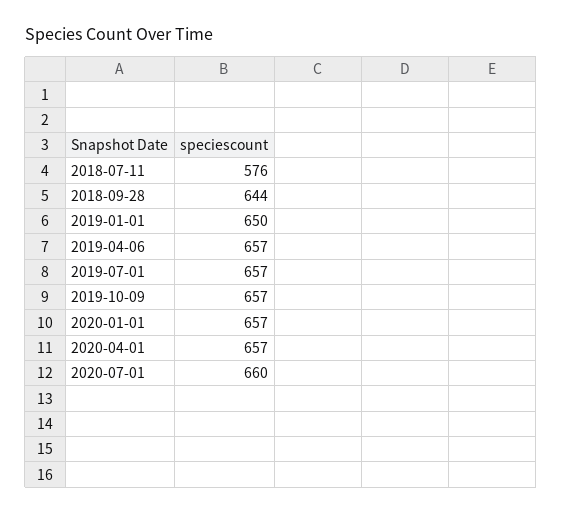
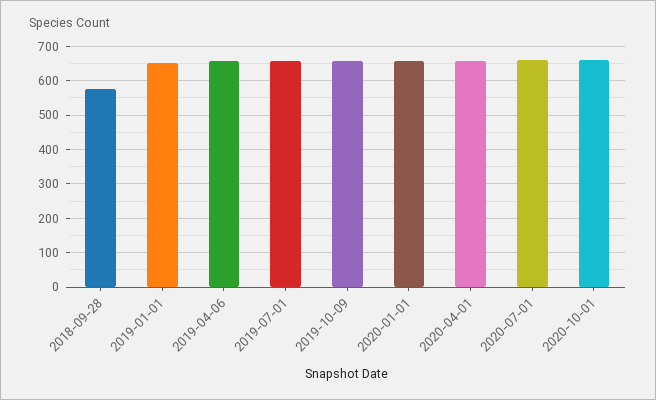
2018-07-11: 576 -> none
2018-09-28: 644 -> 580
2020-10-01: none -> 660

